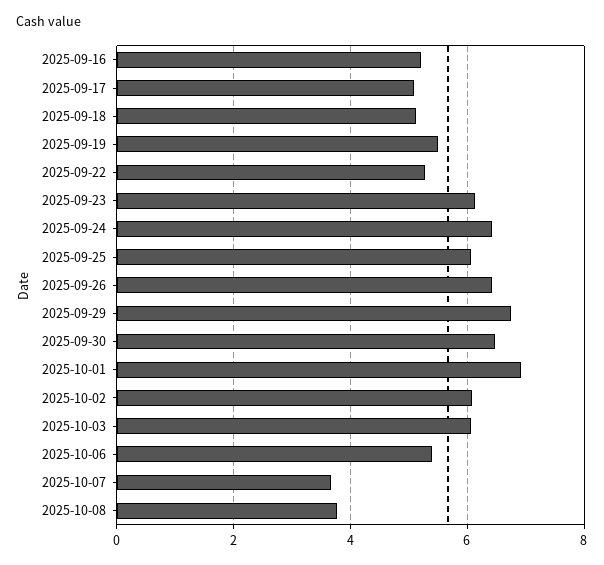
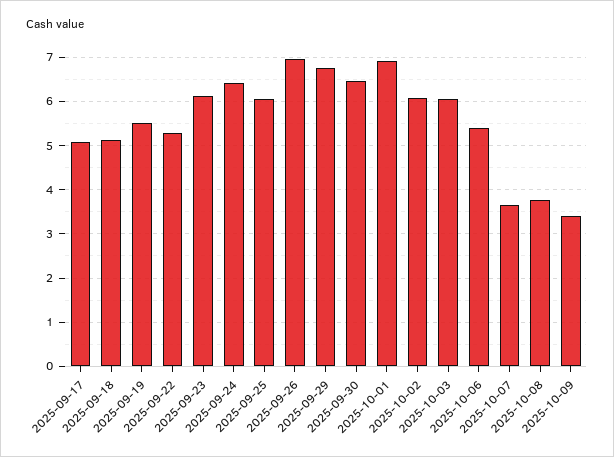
2025-09-16: 5.2 -> none
2025-09-26: 6.4 -> 7
2025-10-09: none -> 3.4

